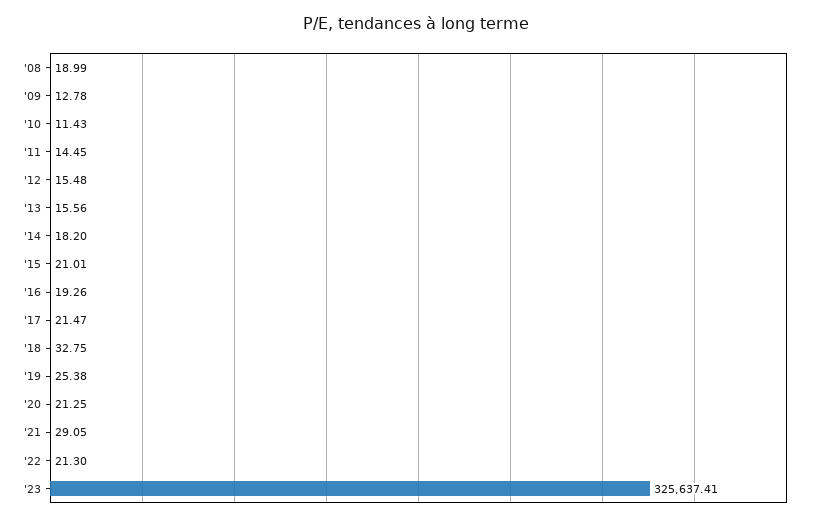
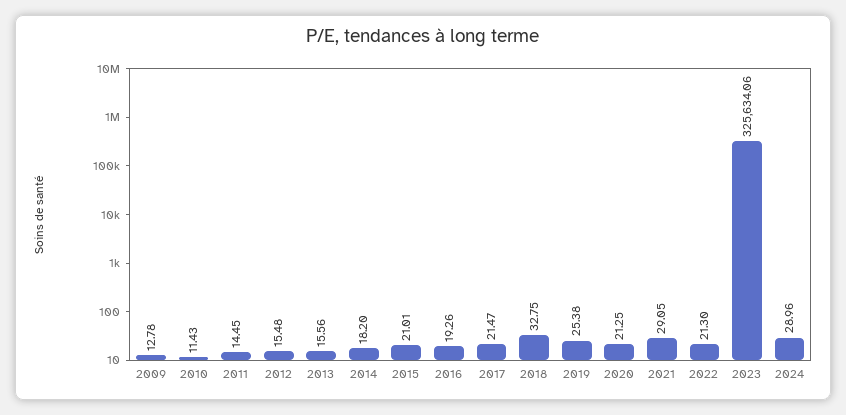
'08: 18.99 -> none
'23: 325637.41 -> 325634.06
2024: none -> 28.96

